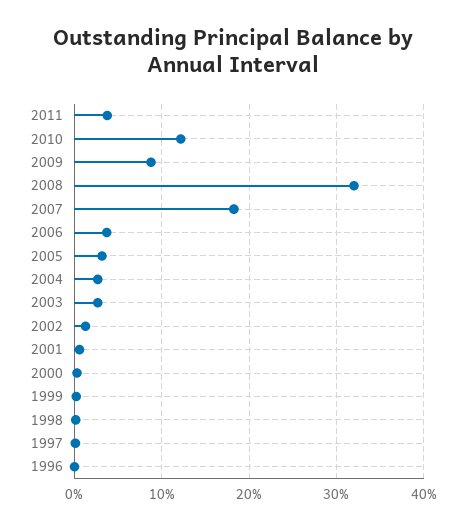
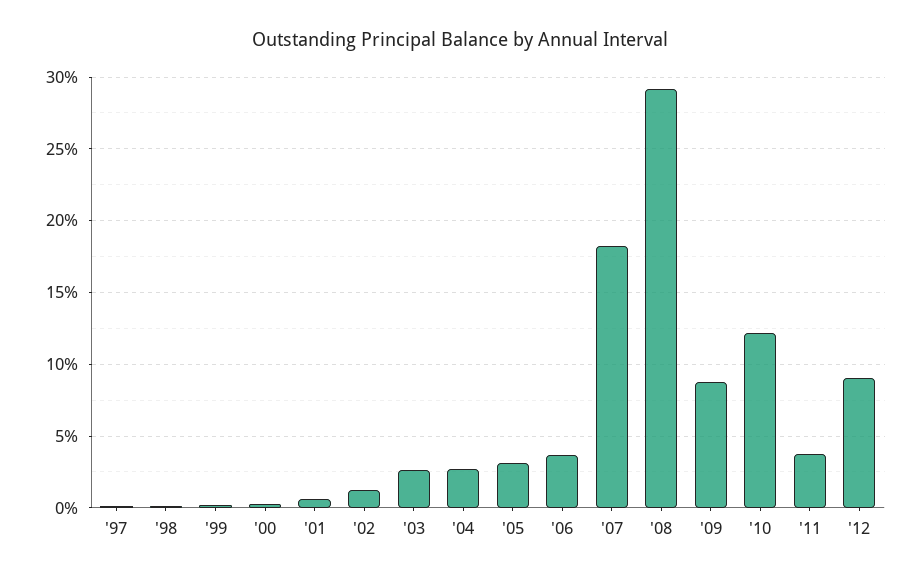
2008: 32 -> 29
1996: 0 -> none
'12: none -> 9

